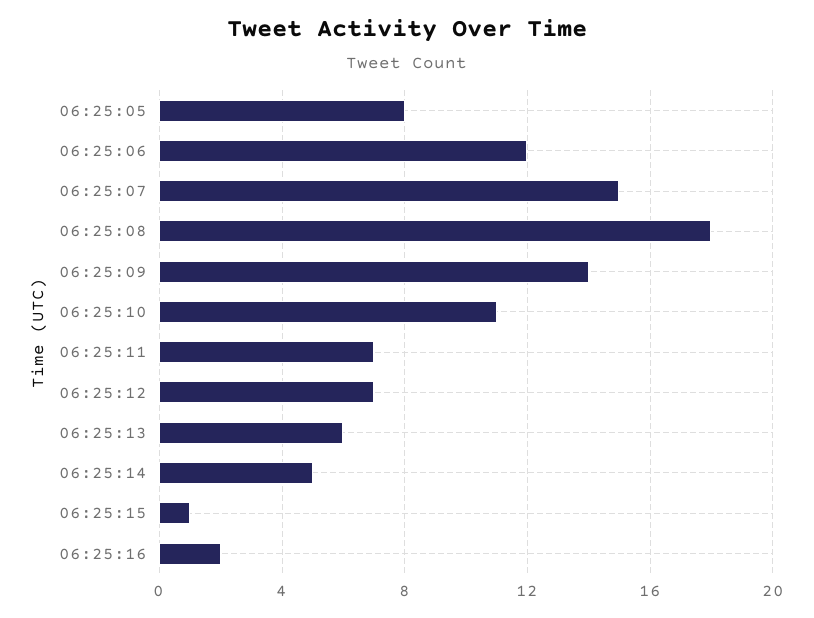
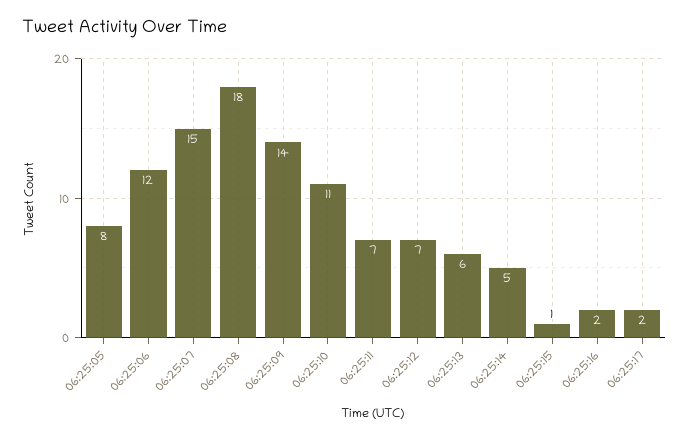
06:25:17: none -> 2

